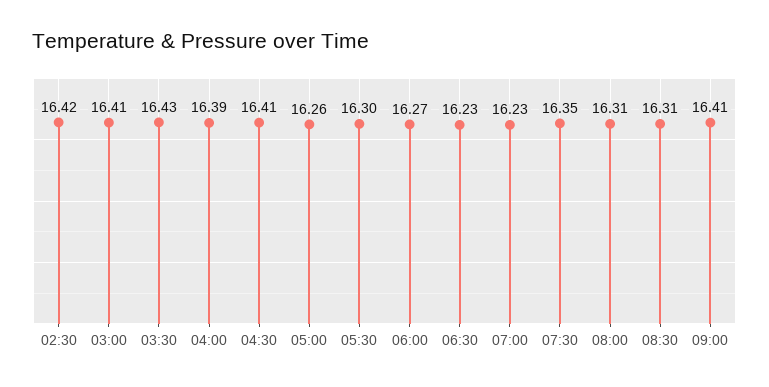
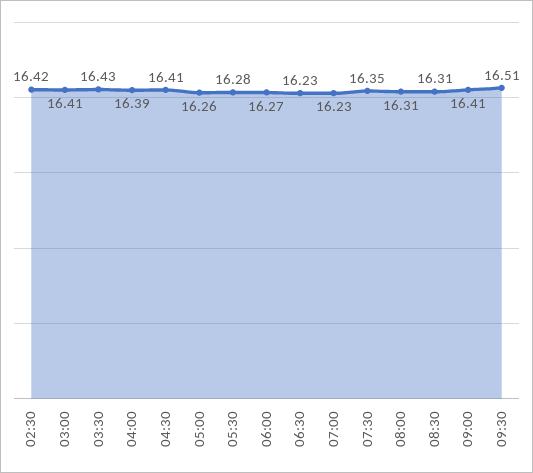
05:30: 16.3 -> 16.28
09:30: none -> 16.51

